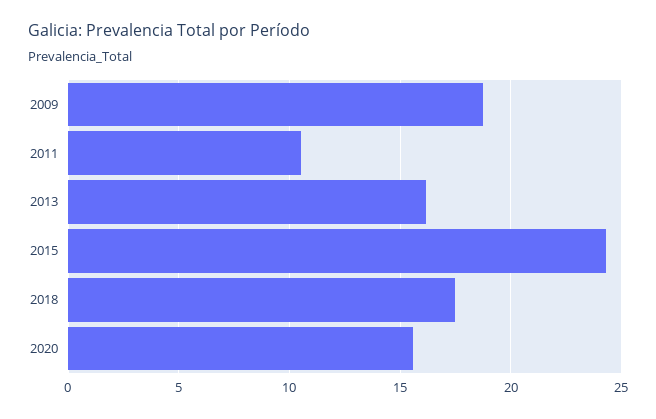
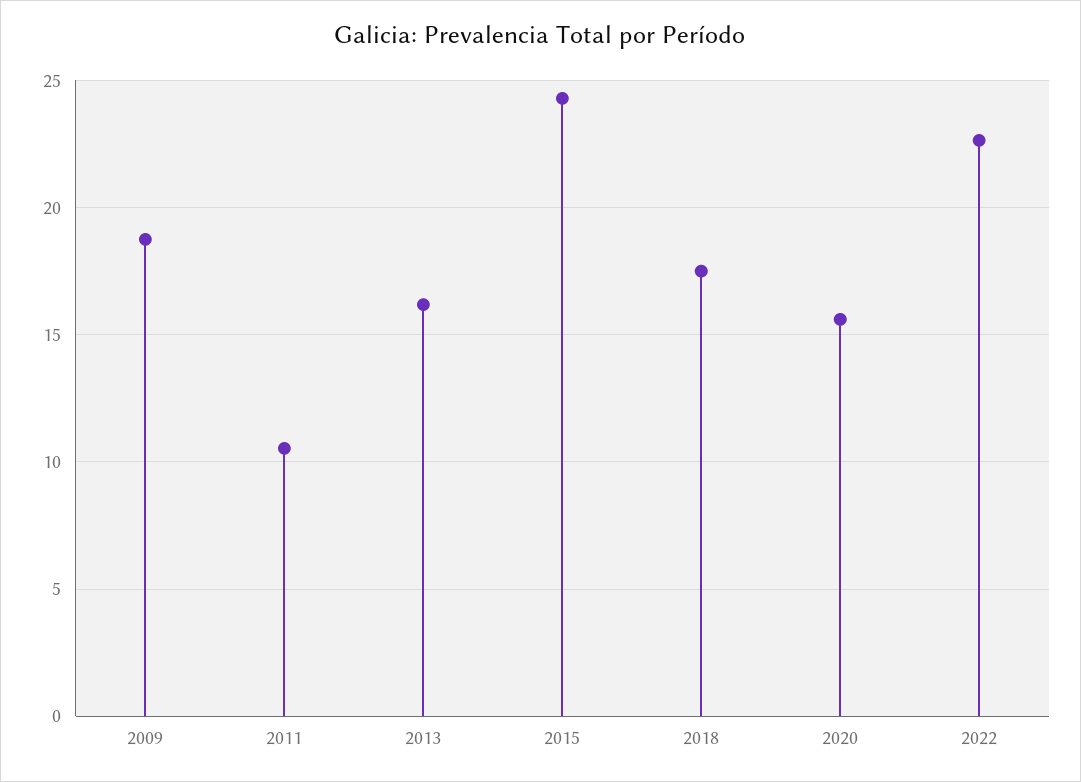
2022: none -> 22.5

